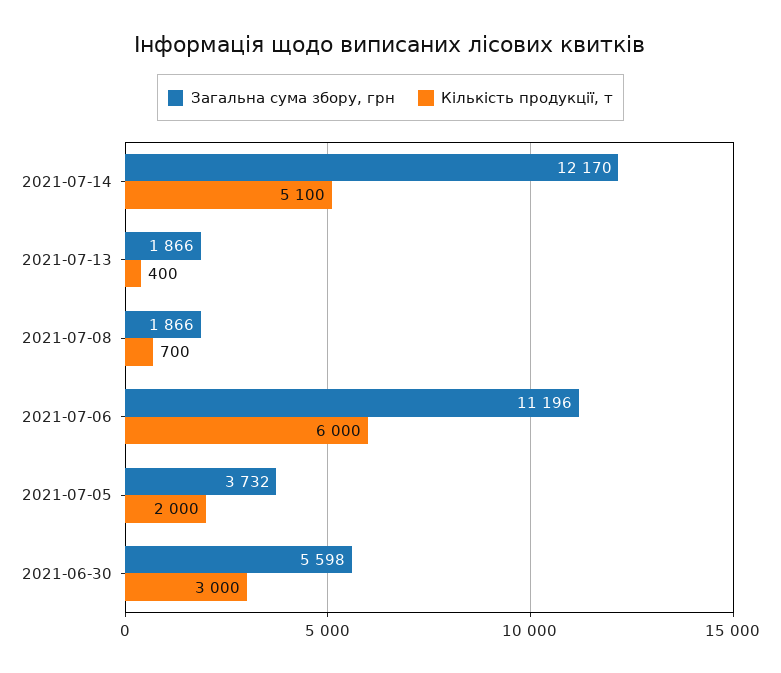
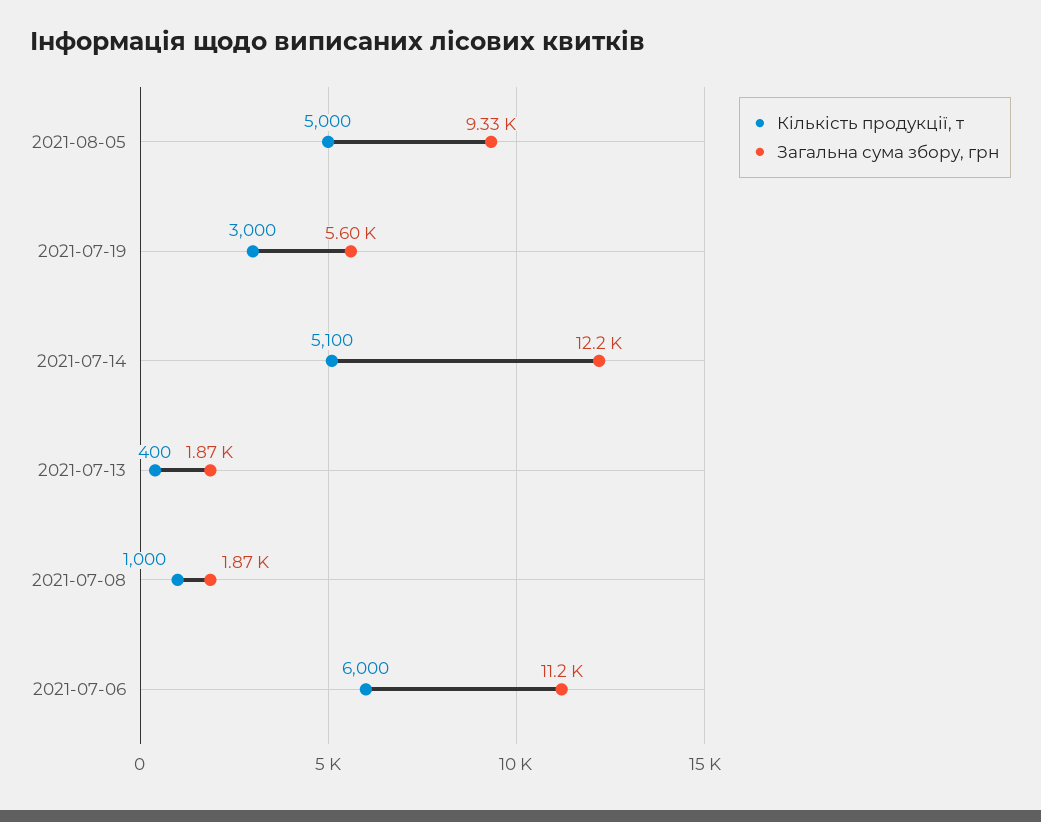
Кількість продукції, т, 2021-07-08: 700 -> 1000
Загальна сума збору, грн, 2021-07-05: 3732 -> none
Кількість продукції, т, 2021-07-05: 2000 -> none
Загальна сума збору, грн, 2021-06-30: 5598 -> none
Кількість продукції, т, 2021-06-30: 3000 -> none
Кількість продукції, т, 2021-08-05: none -> 5000
Загальна сума збору, грн, 2021-08-05: none -> 9330
Кількість продукції, т, 2021-07-19: none -> 3000
Загальна сума збору, грн, 2021-07-19: none -> 5600

